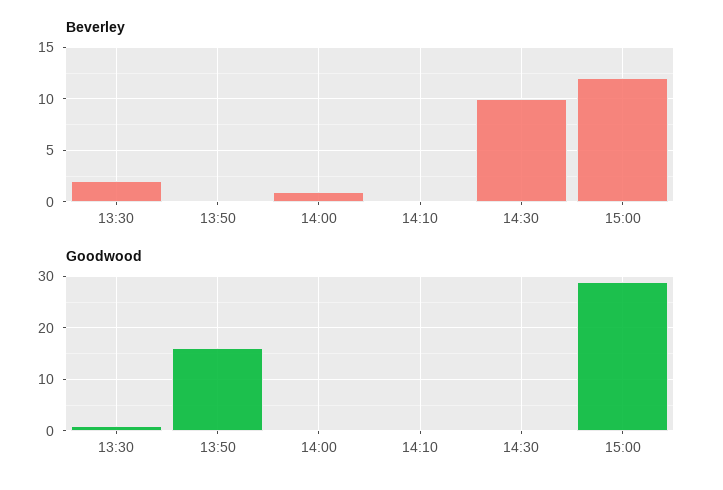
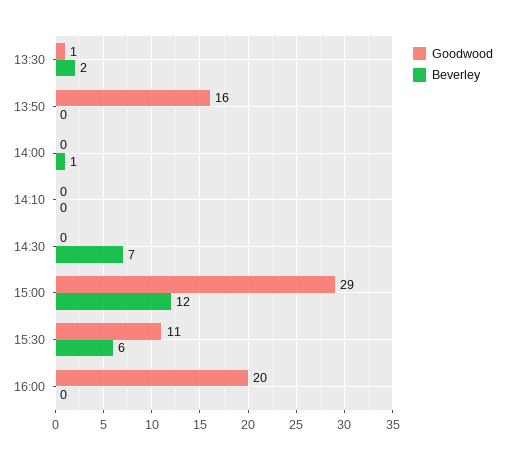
Beverley, 14:30: 10 -> 7
Goodwood, 15:30: none -> 11
Beverley, 15:30: none -> 6
Goodwood, 16:00: none -> 20
Beverley, 16:00: none -> 0

